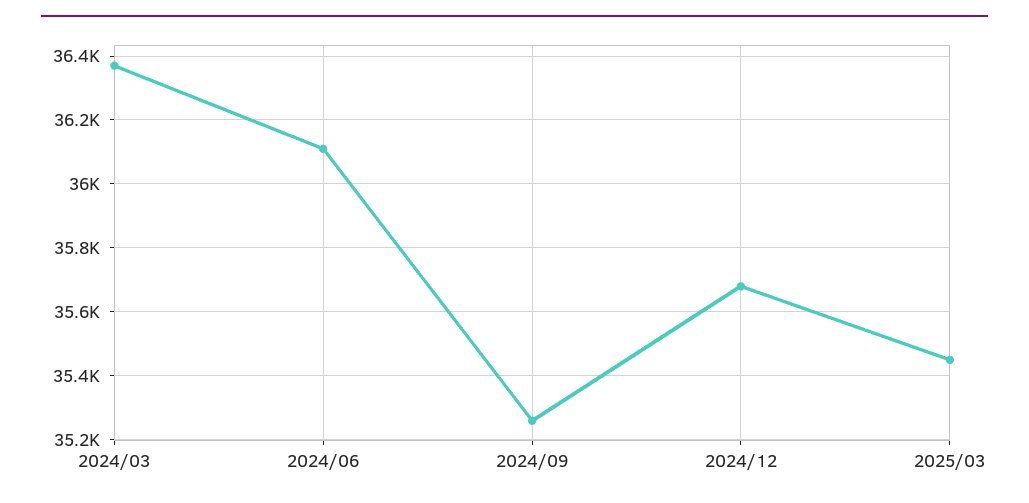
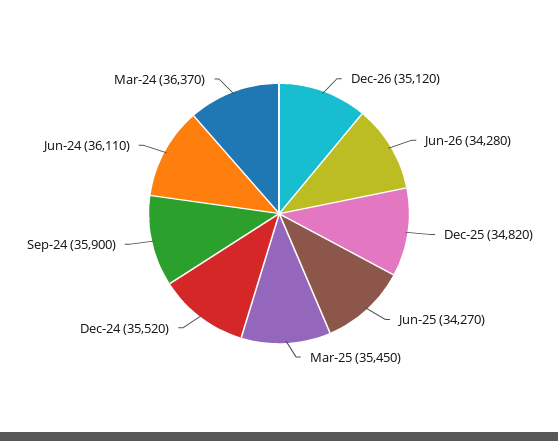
2024/09: 35260 -> 35900
2024/12: 35680 -> 35520
Dec-26: none -> 35120
Jun-26: none -> 34280
Dec-25: none -> 34820
Jun-25: none -> 34270

